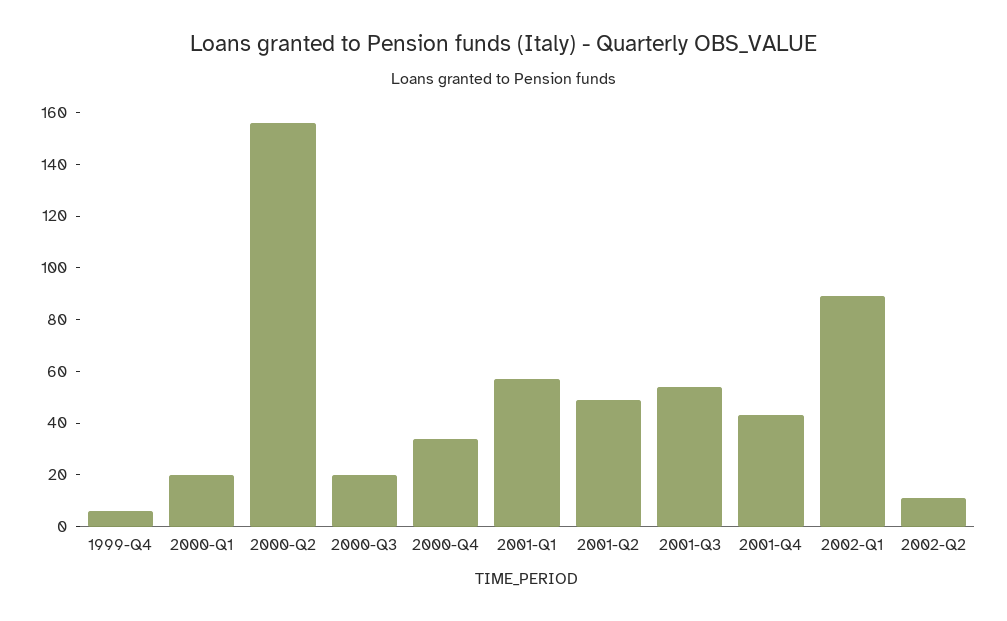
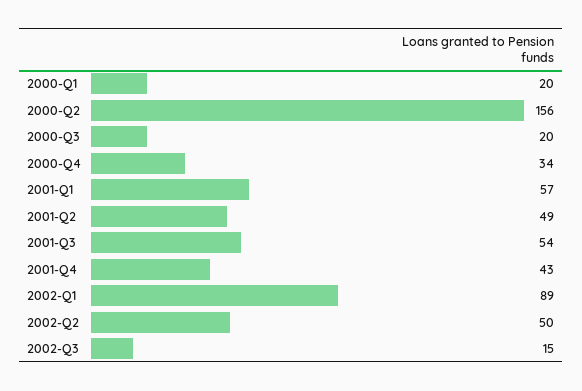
1999-Q4: 5 -> none
2002-Q2: 10 -> 50
2002-Q3: none -> 15

